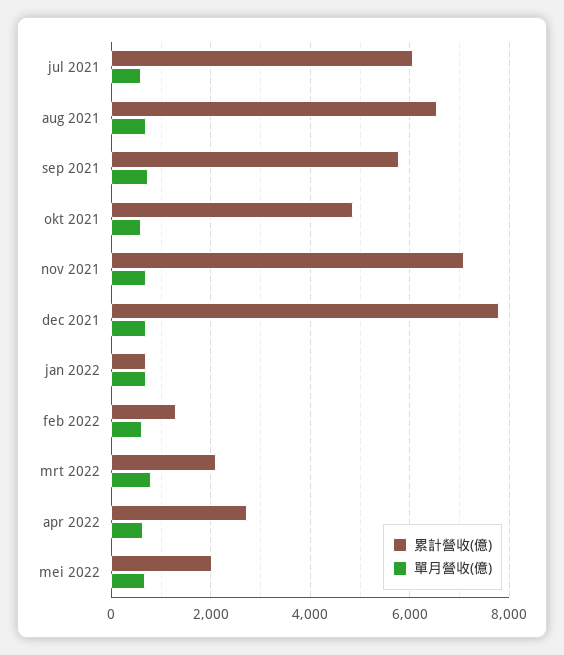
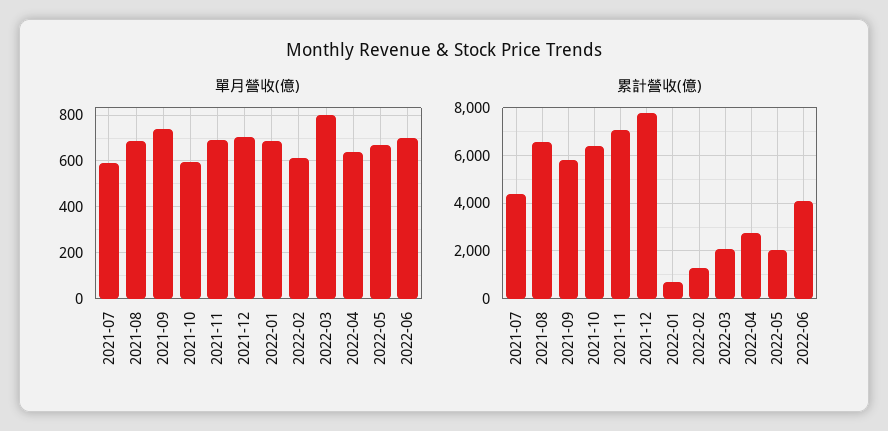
累計營收(億), jul 2021: 6000 -> 4500
累計營收(億), okt 2021: 4800 -> 6500
單月營收(億), 2022-06: none -> 700
累計營收(億), 2022-06: none -> 4000

